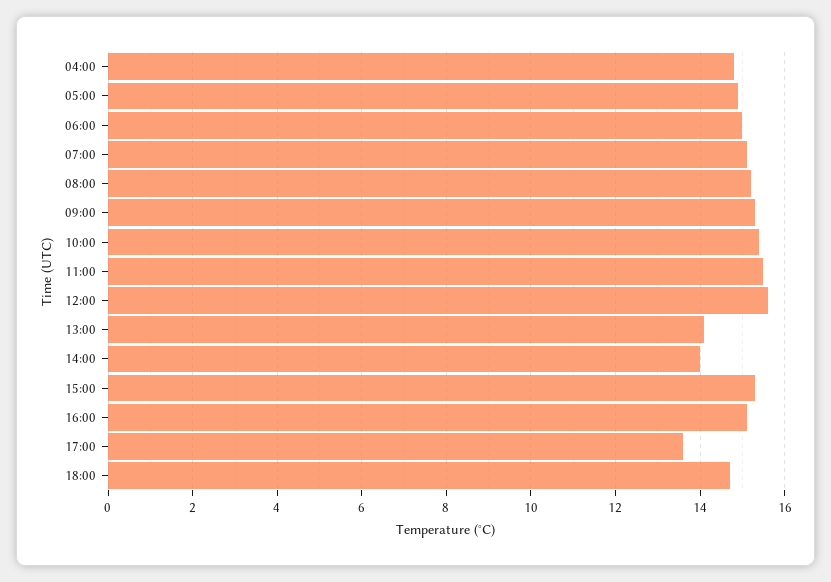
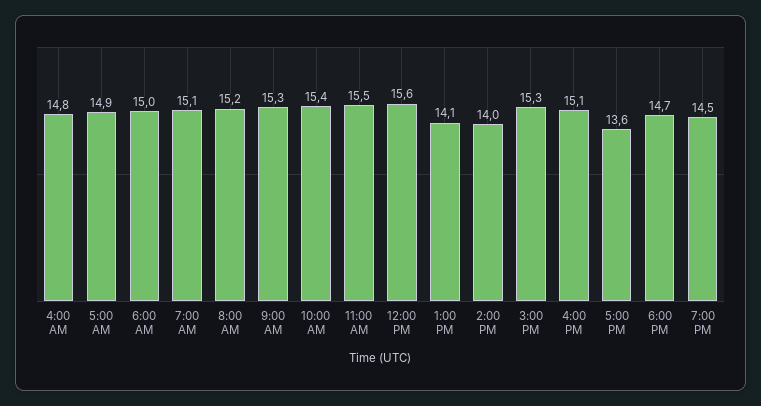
7:00 PM: none -> 14.5

